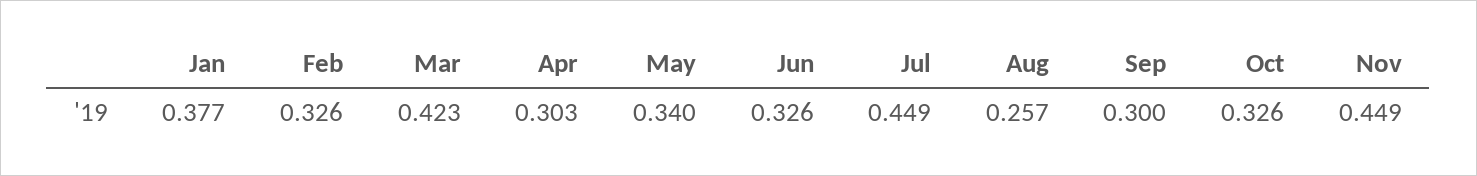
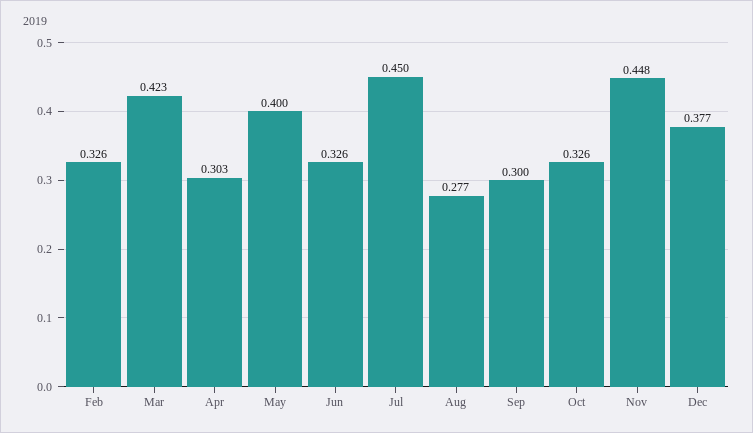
Jan: 0.377 -> none
May: 0.34 -> 0.4
Jul: 0.449 -> 0.45
Aug: 0.257 -> 0.277
Nov: 0.449 -> 0.448
Dec: none -> 0.377

